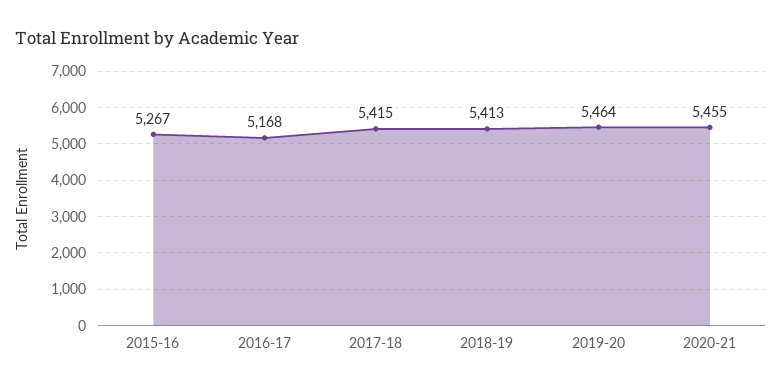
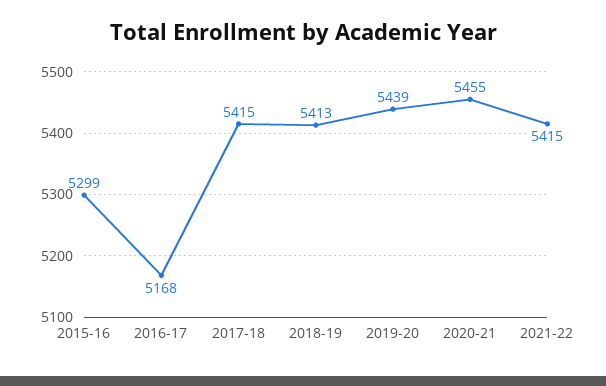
2015-16: 5267 -> 5299
2019-20: 5464 -> 5439
2021-22: none -> 5415

